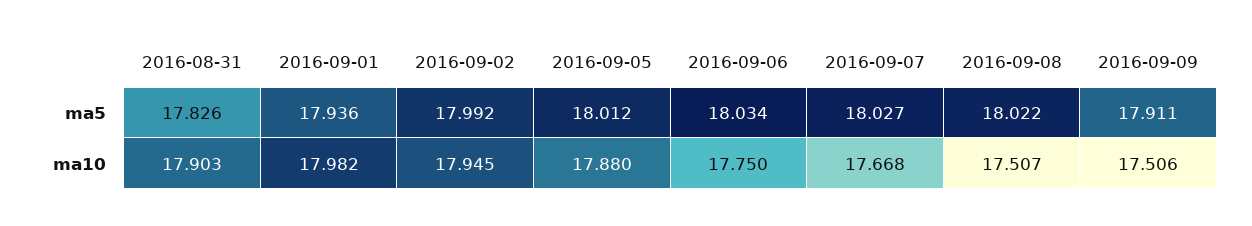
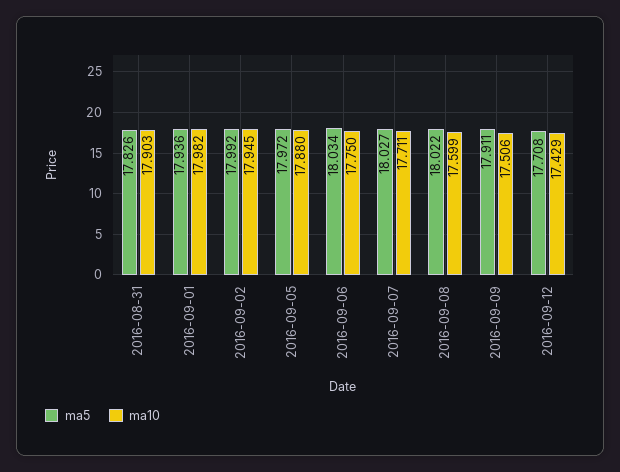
ma5, 2016-09-05: 18.012 -> 17.972
ma10, 2016-09-07: 17.668 -> 17.711
ma10, 2016-09-08: 17.507 -> 17.599
ma5, 2016-09-12: none -> 17.708
ma10, 2016-09-12: none -> 17.429

